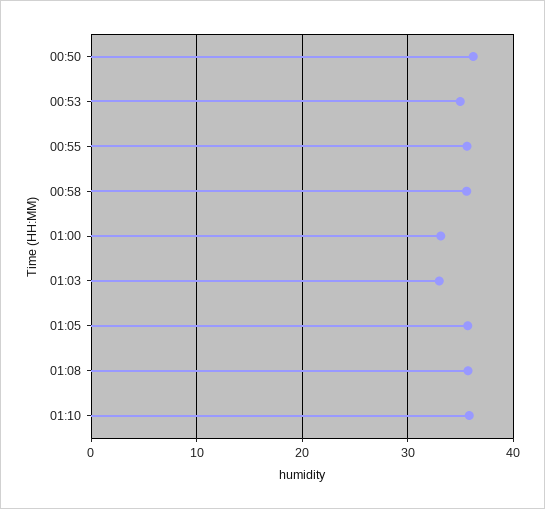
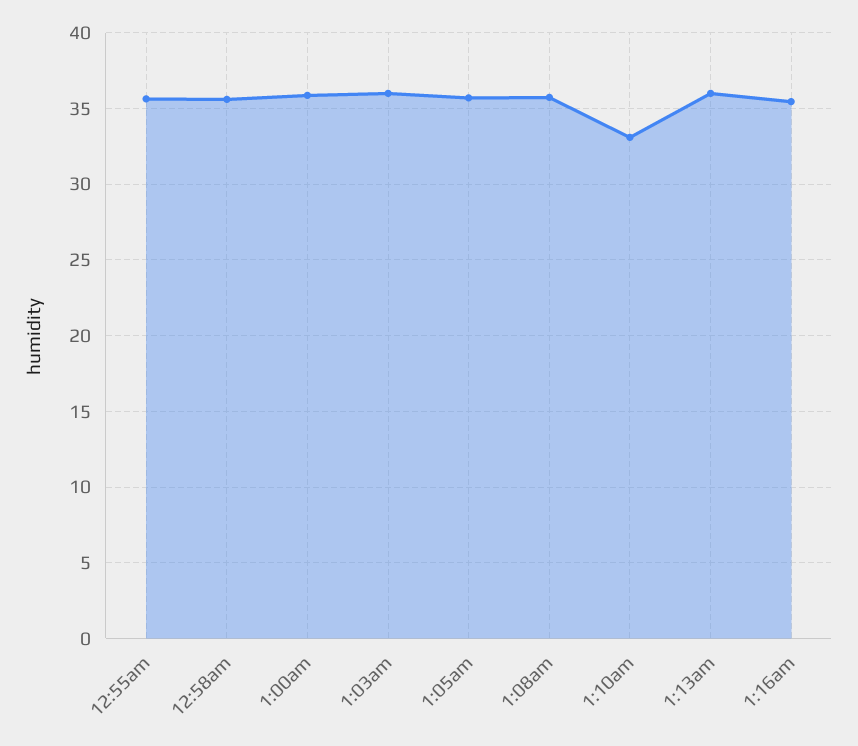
00:50: 36 -> none
00:53: 35 -> none
01:00: 33 -> 36
01:03: 33 -> 36
01:10: 36 -> 33
1:13am: none -> 36
1:16am: none -> 35.5

